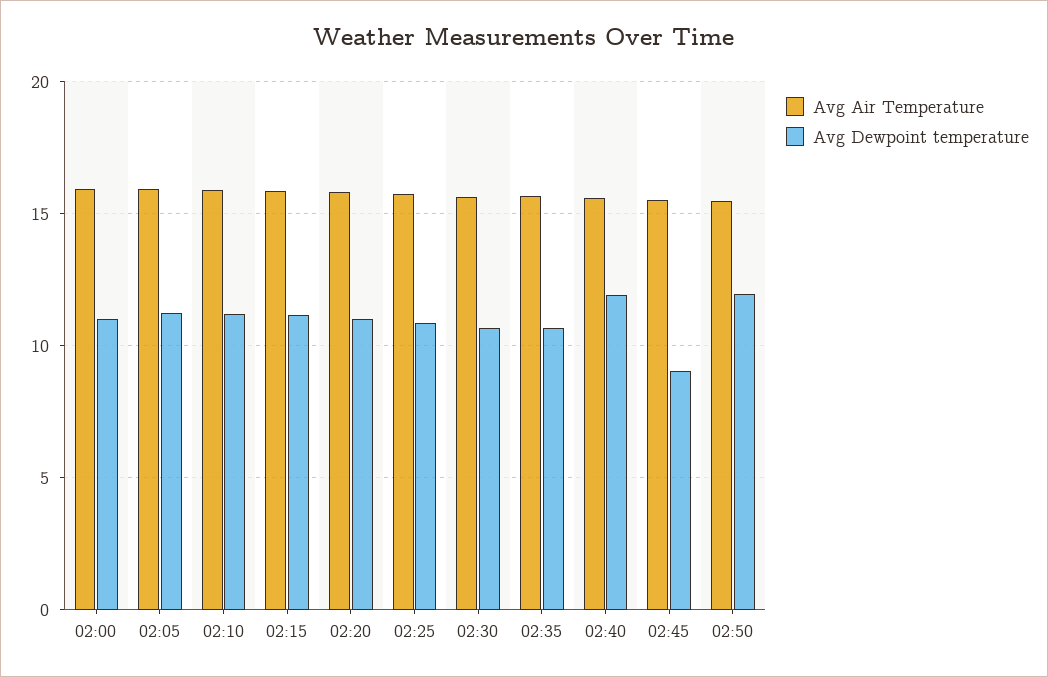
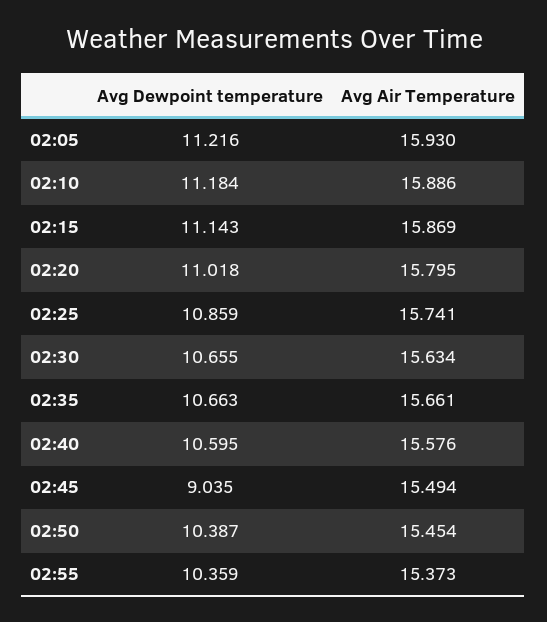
Avg Air Temperature, 02:00: 16 -> none
Avg Dewpoint temperature, 02:00: 11 -> none
Avg Dewpoint temperature, 02:40: 12 -> 10.595
Avg Dewpoint temperature, 02:50: 12 -> 10.387
Avg Dewpoint temperature, 02:55: none -> 10.359
Avg Air Temperature, 02:55: none -> 15.373

